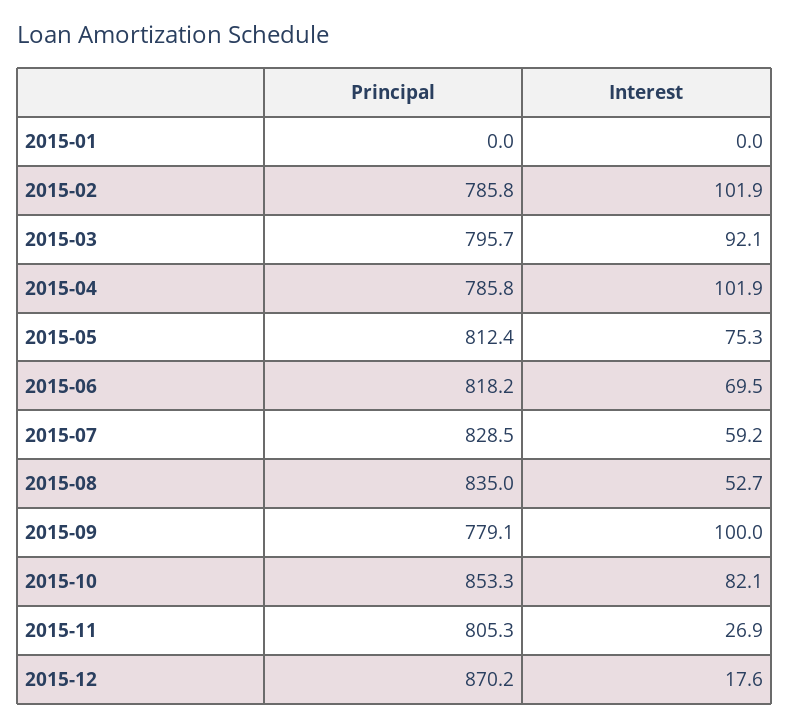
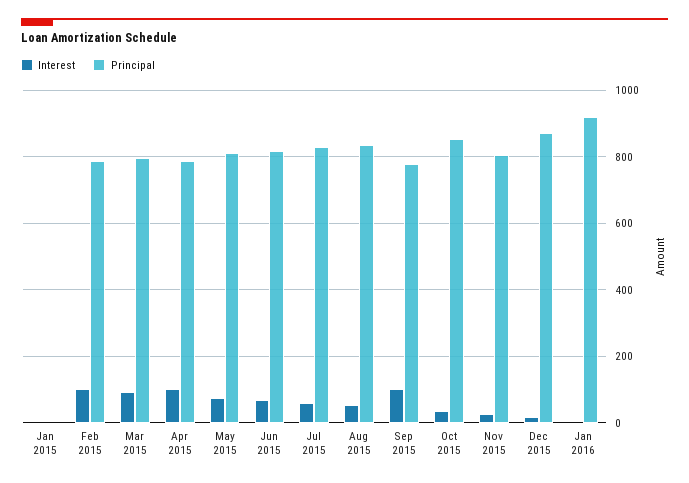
Interest, 2015-10: 82.1 -> 40
Interest, Jan 2016: none -> 0
Principal, Jan 2016: none -> 920

